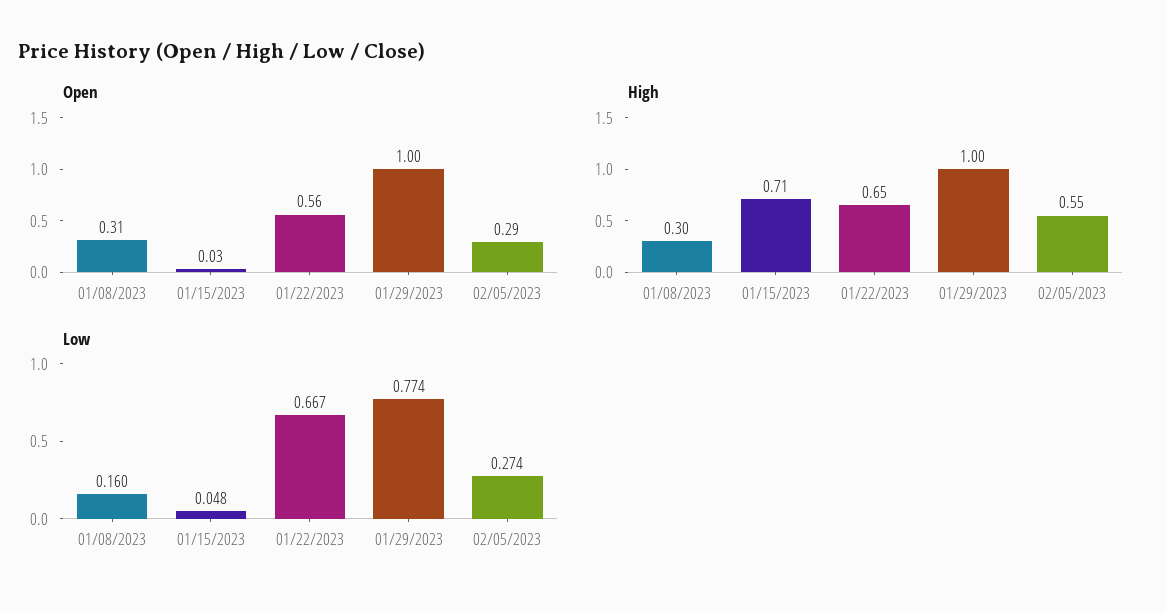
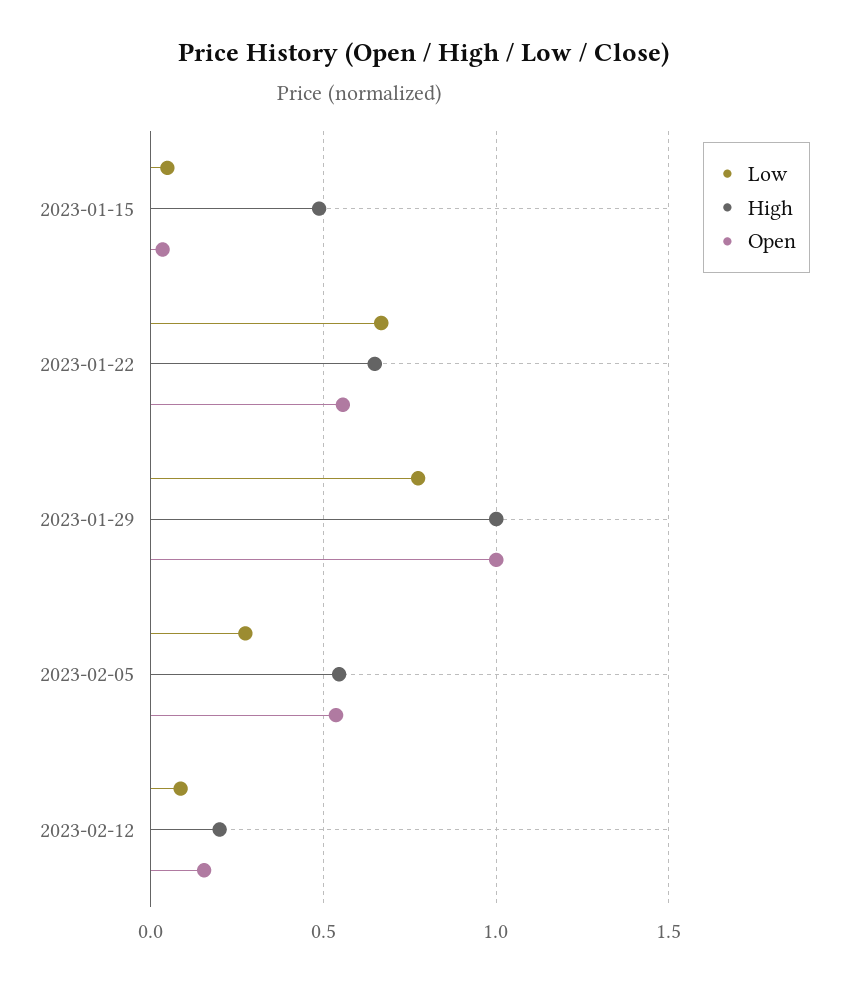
Open, 01/08/2023: 0.31 -> none
Open, 02/05/2023: 0.29 -> 0.55
High, 01/08/2023: 0.3 -> none
High, 01/15/2023: 0.71 -> 0.5
Low, 01/08/2023: 0.16 -> none
Low, 2023-02-12: none -> 0.1
High, 2023-02-12: none -> 0.2
Open, 2023-02-12: none -> 0.15

